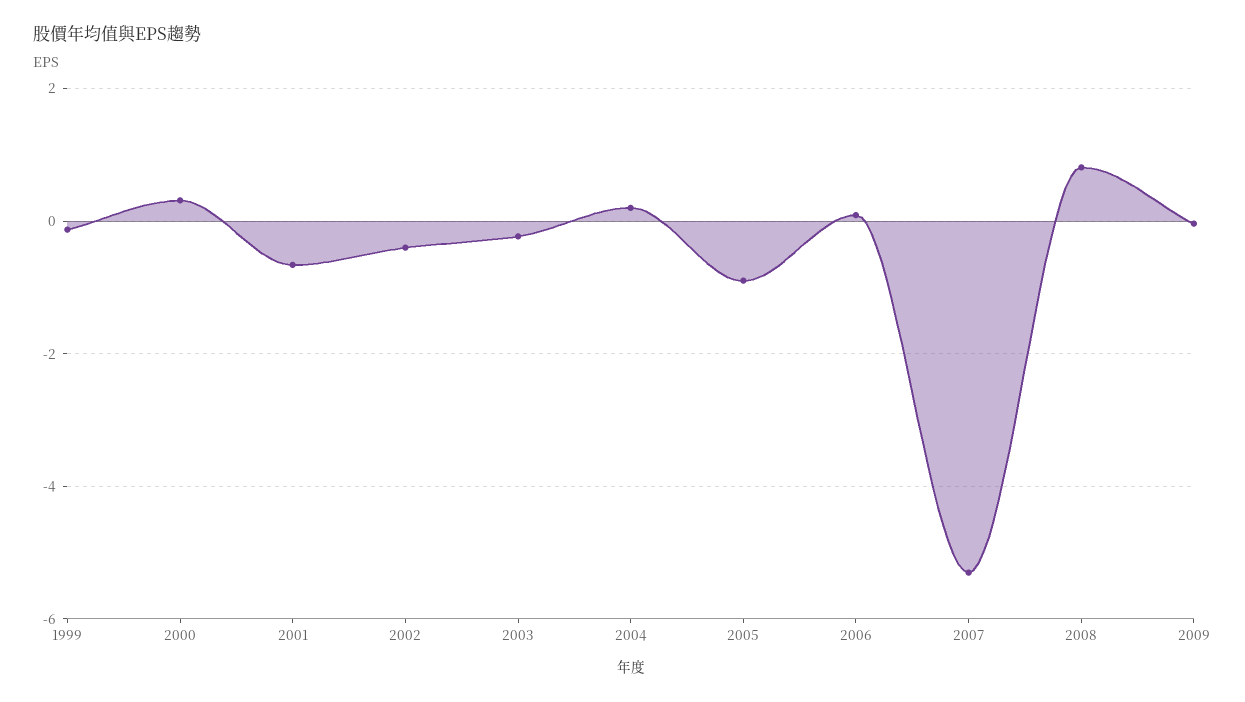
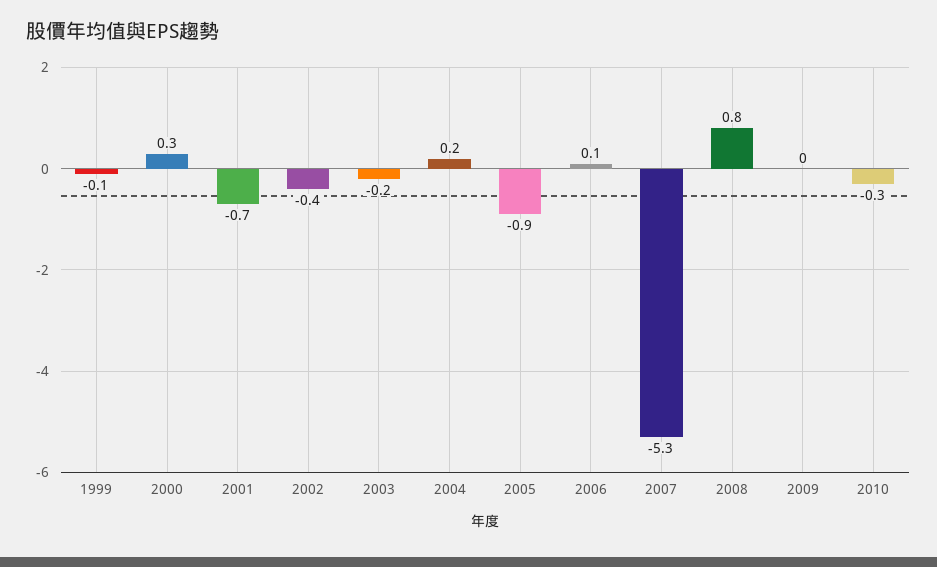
2010: none -> -0.3

